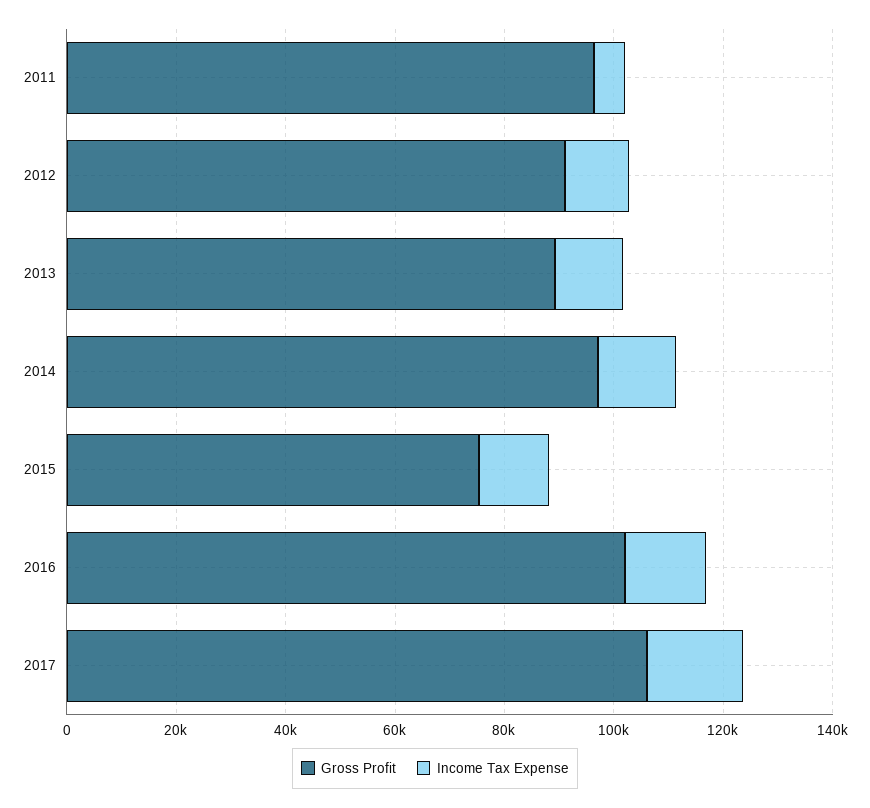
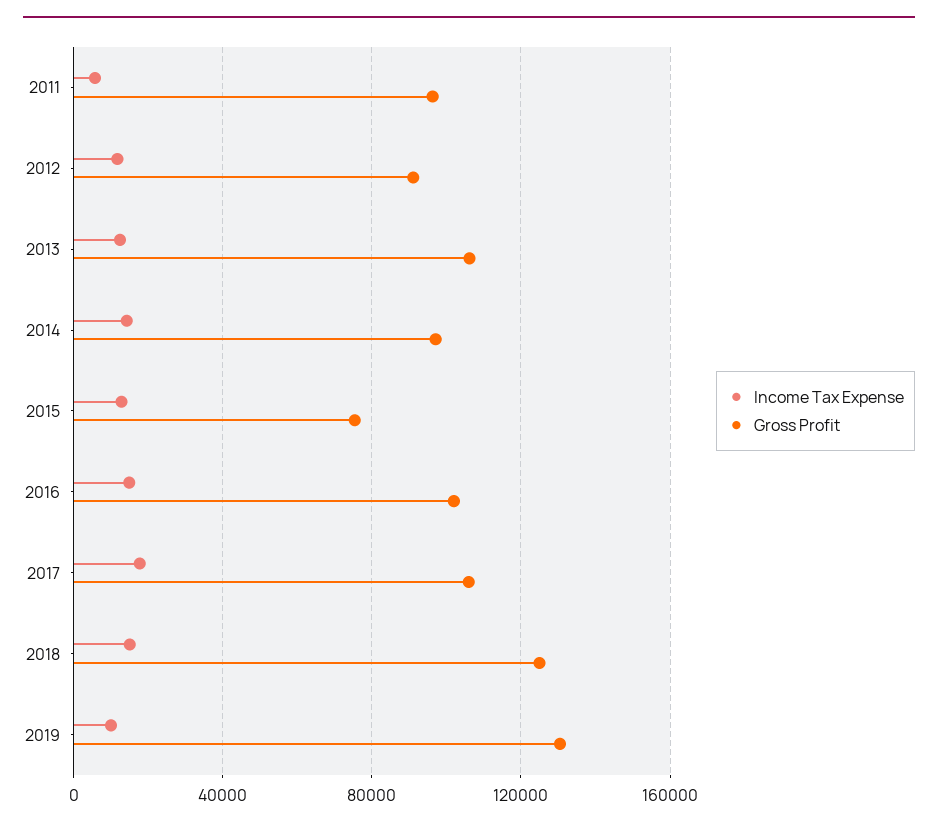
Gross Profit, 2013: 90000 -> 105000
Income Tax Expense, 2018: none -> 15000
Gross Profit, 2018: none -> 125000
Income Tax Expense, 2019: none -> 10000
Gross Profit, 2019: none -> 130000

